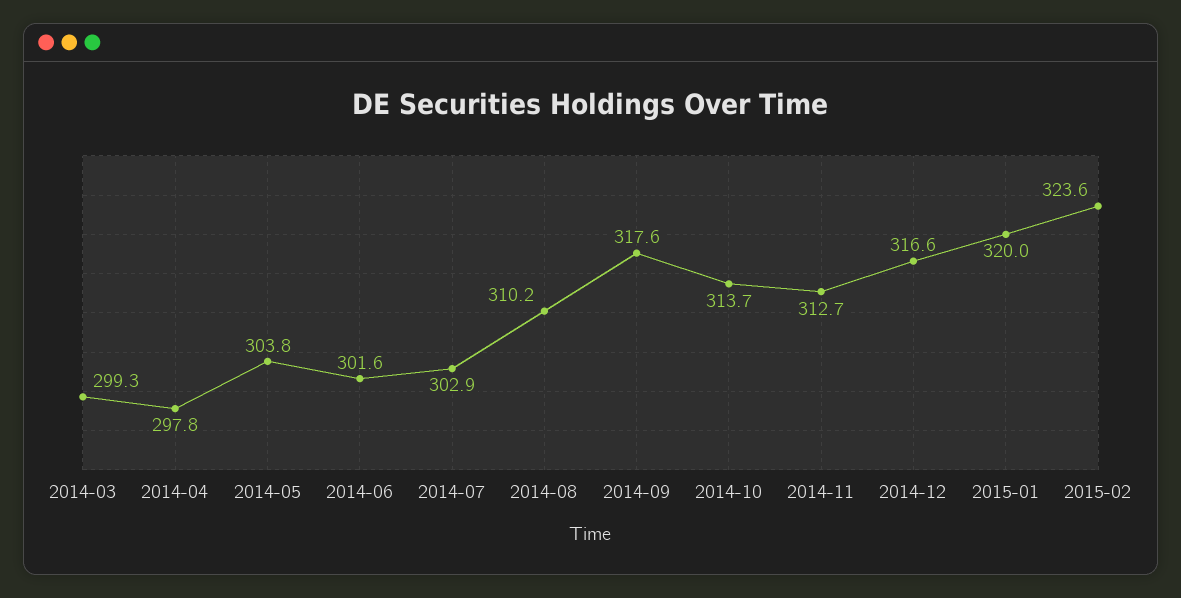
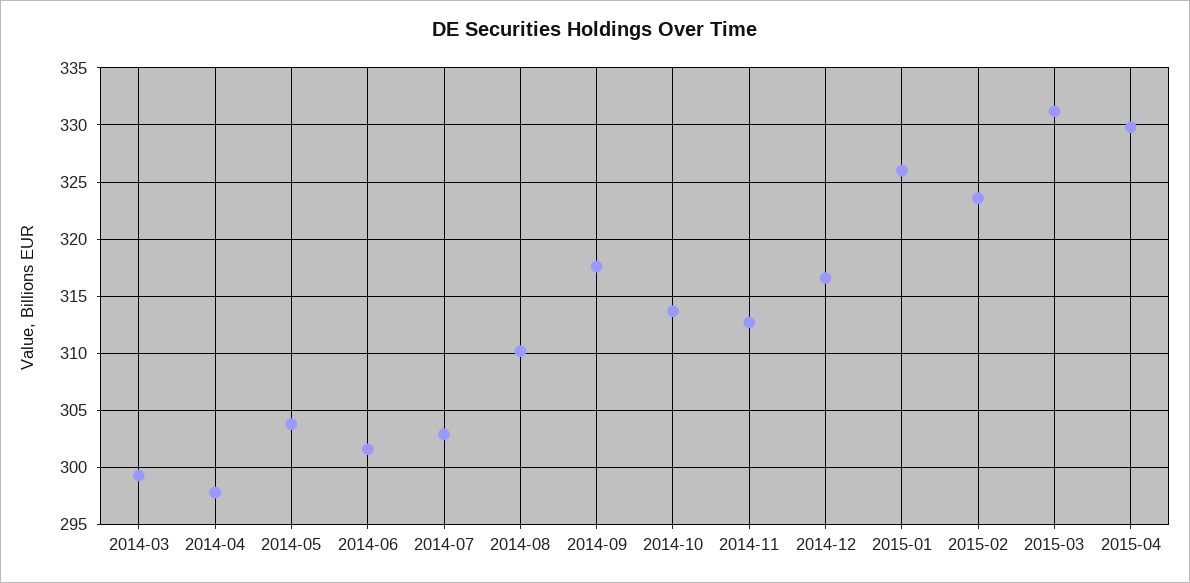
2015-01: 320 -> 326
2015-03: none -> 331
2015-04: none -> 330

